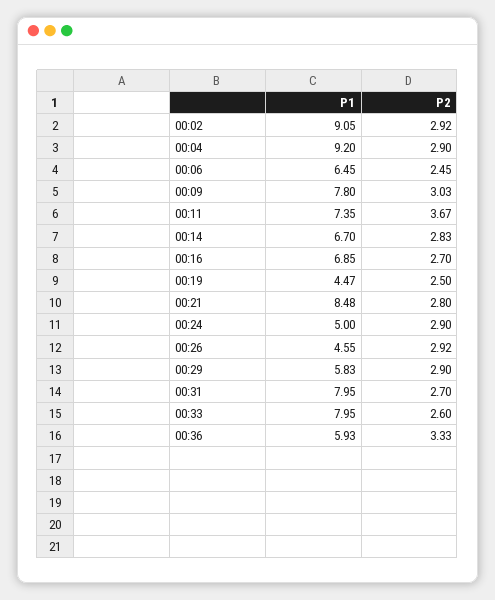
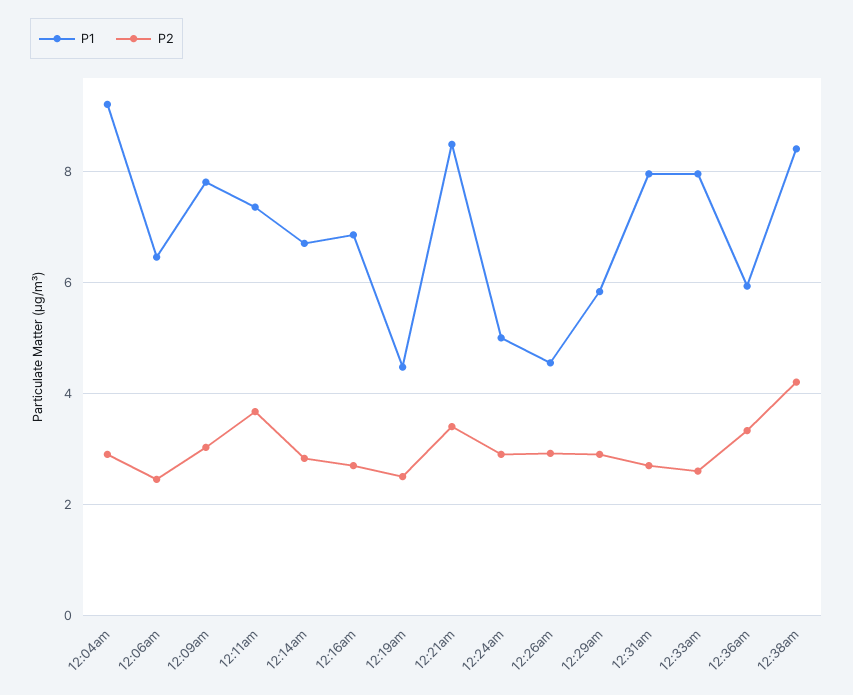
P1, 00:02: 9.05 -> none
P2, 00:02: 2.92 -> none
P2, 00:21: 2.8 -> 3.4
P1, 12:38am: none -> 8.4
P2, 12:38am: none -> 4.2

